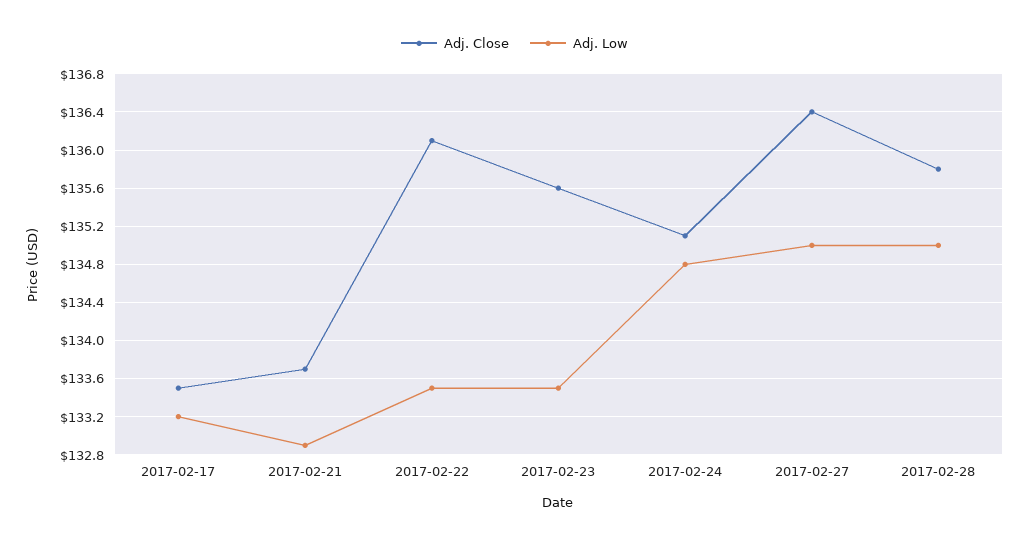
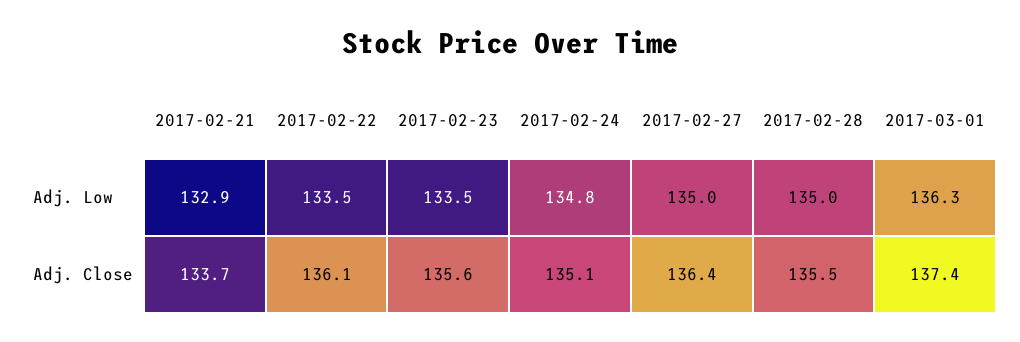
Adj. Close, 2017-02-17: 133.5 -> none
Adj. Low, 2017-02-17: 133.2 -> none
Adj. Close, 2017-02-28: 135.8 -> 135.5
Adj. Low, 2017-03-01: none -> 136.3
Adj. Close, 2017-03-01: none -> 137.4

